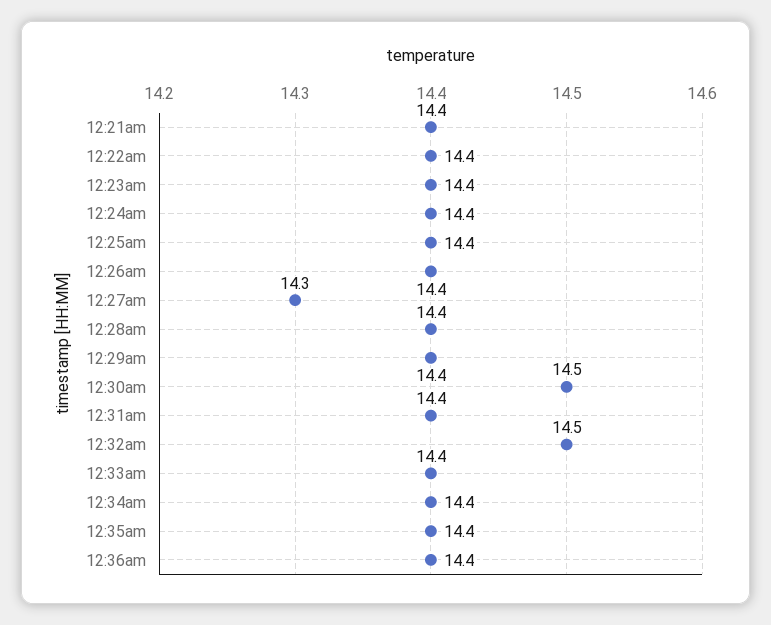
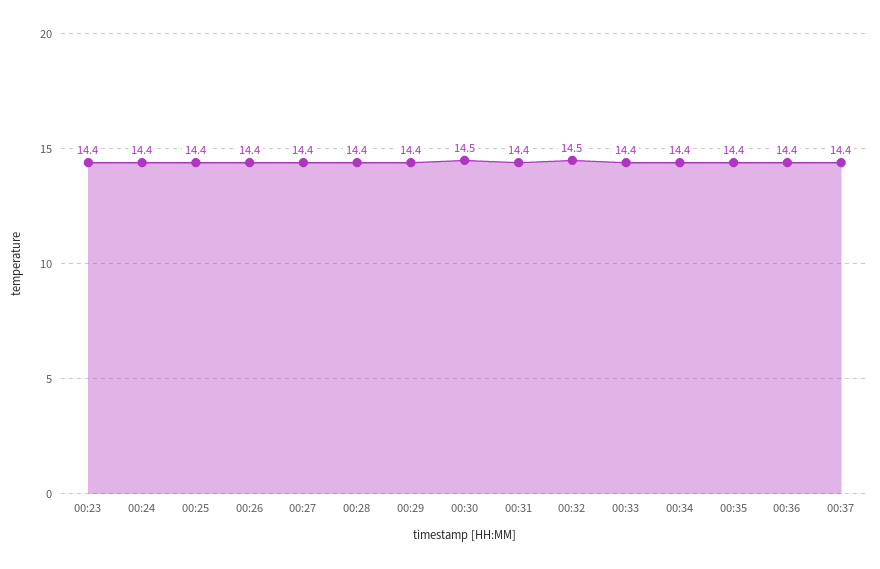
12:21am: 14.4 -> none
12:22am: 14.4 -> none
12:27am: 14.3 -> 14.4
00:37: none -> 14.4

